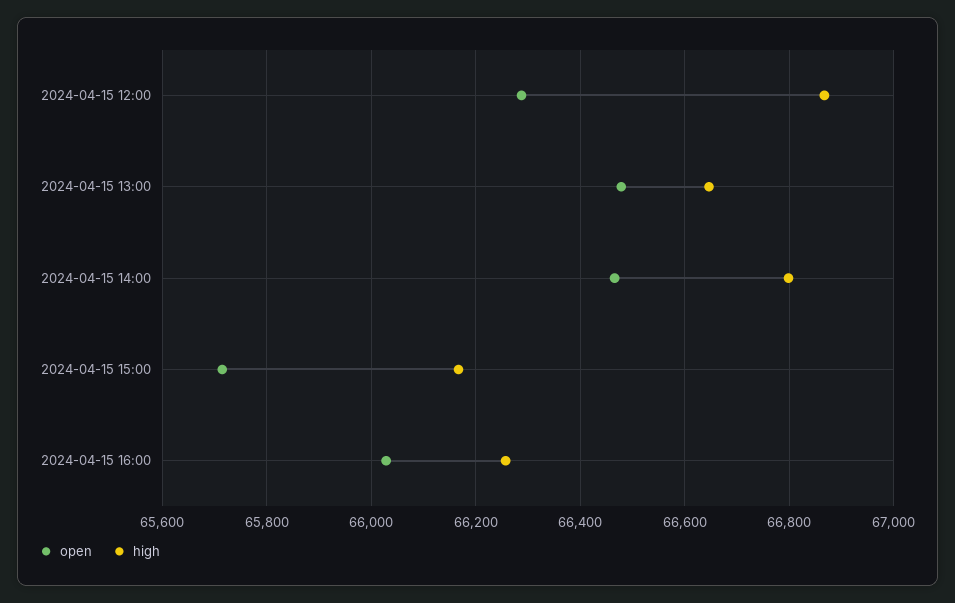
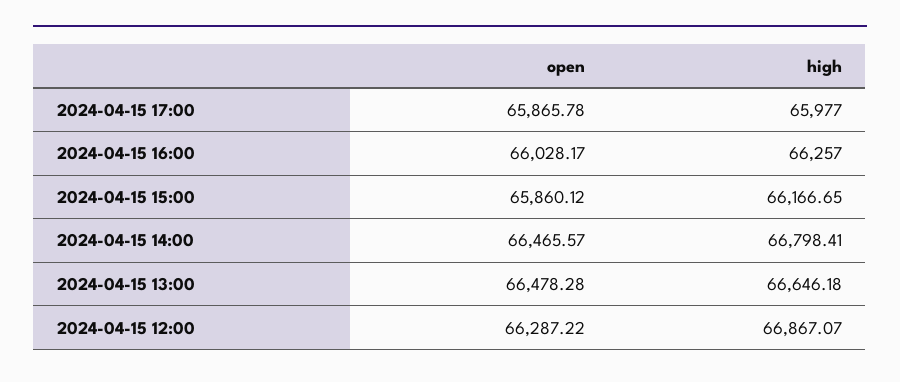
open, 2024-04-15 15:00: 65720 -> 65860.12
open, 2024-04-15 17:00: none -> 65865.78
high, 2024-04-15 17:00: none -> 65977

